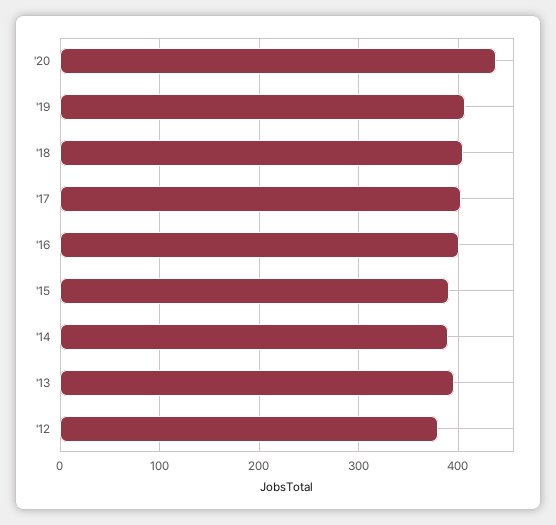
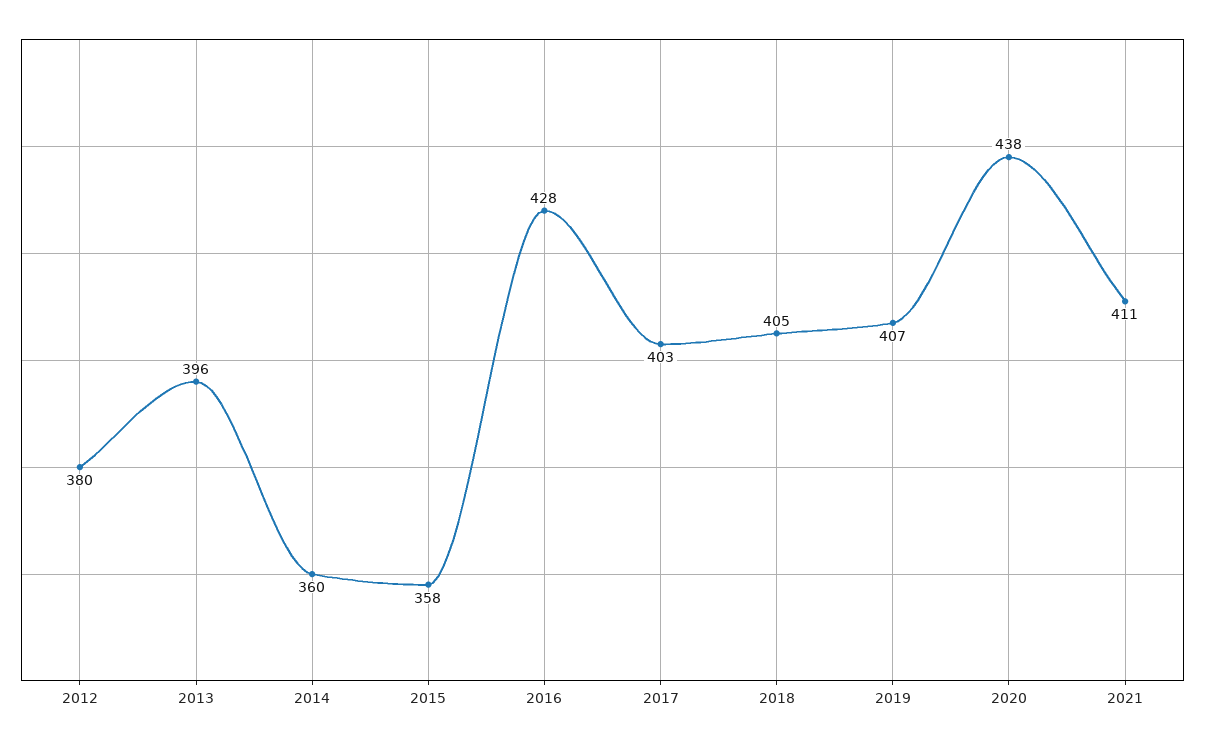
'16: 400 -> 428
'15: 390 -> 358
'14: 390 -> 360
2021: none -> 411

